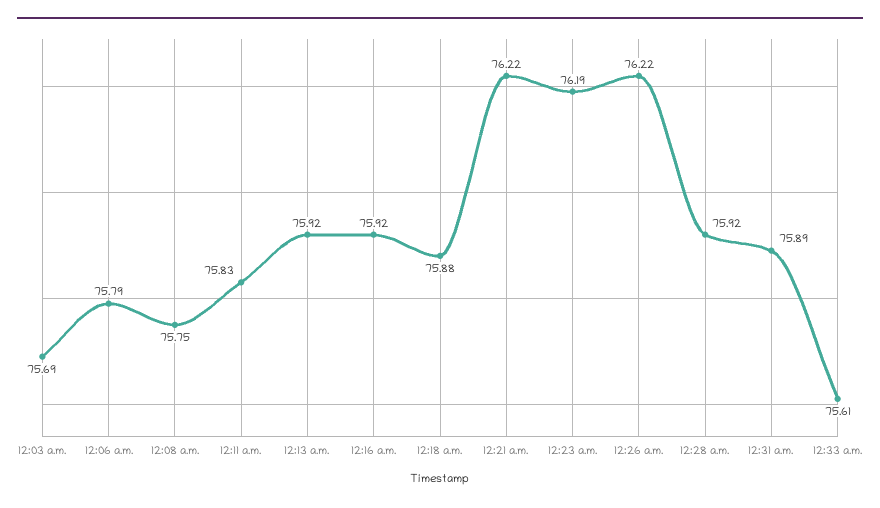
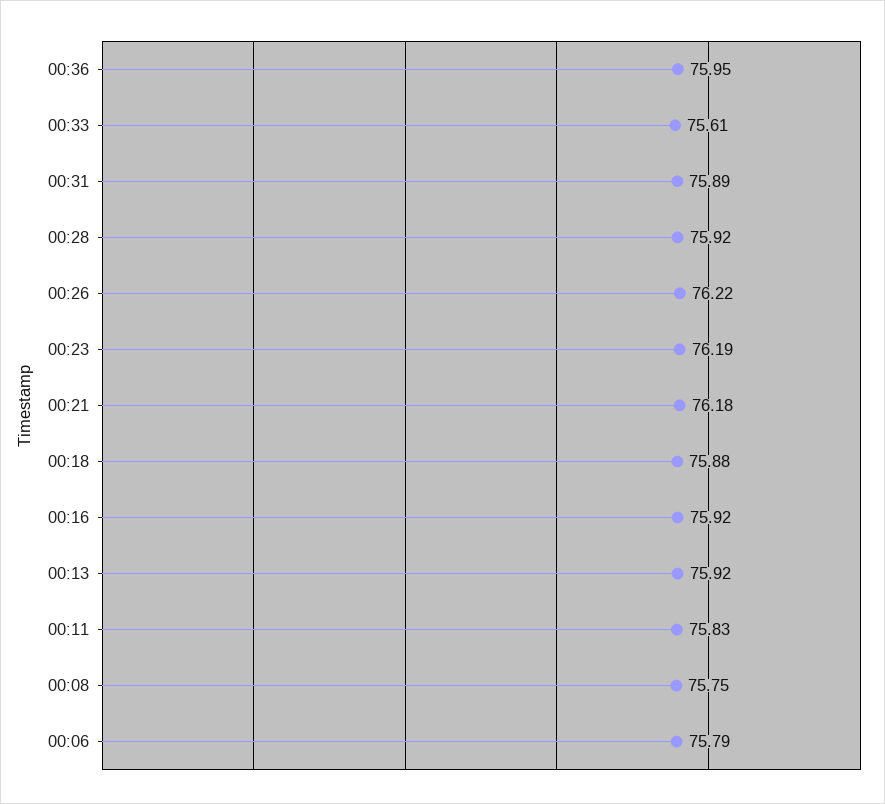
12:03 a.m.: 75.69 -> none
12:21 a.m.: 76.22 -> 76.18
00:36: none -> 75.95

